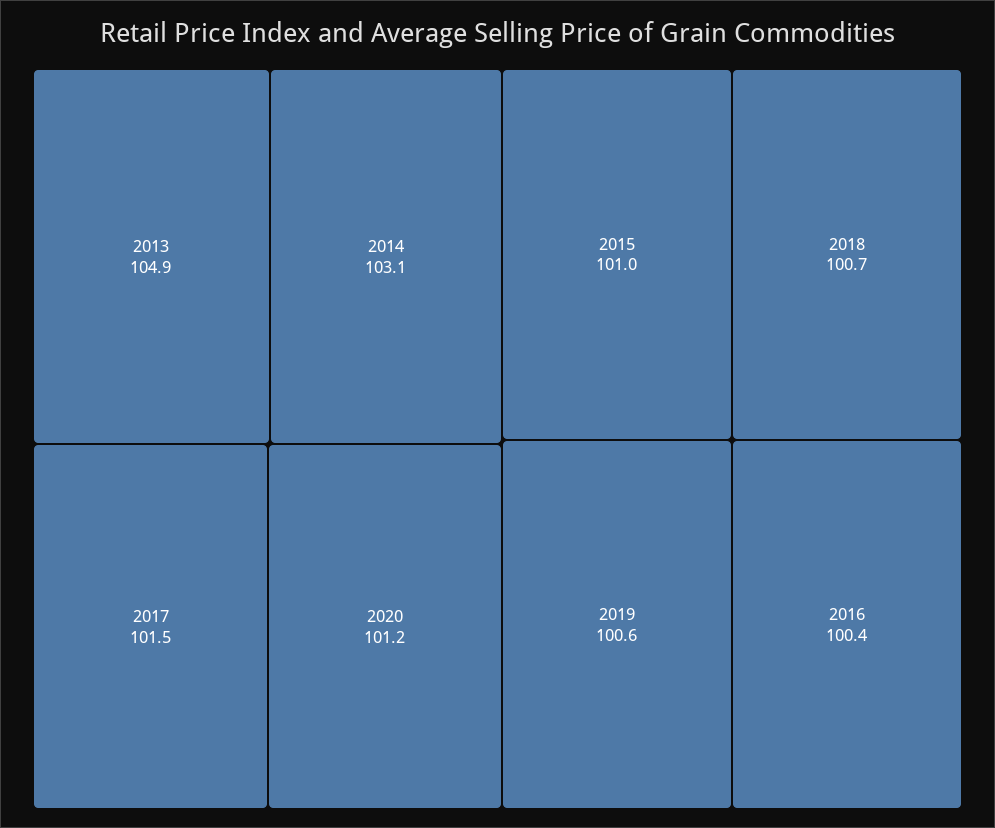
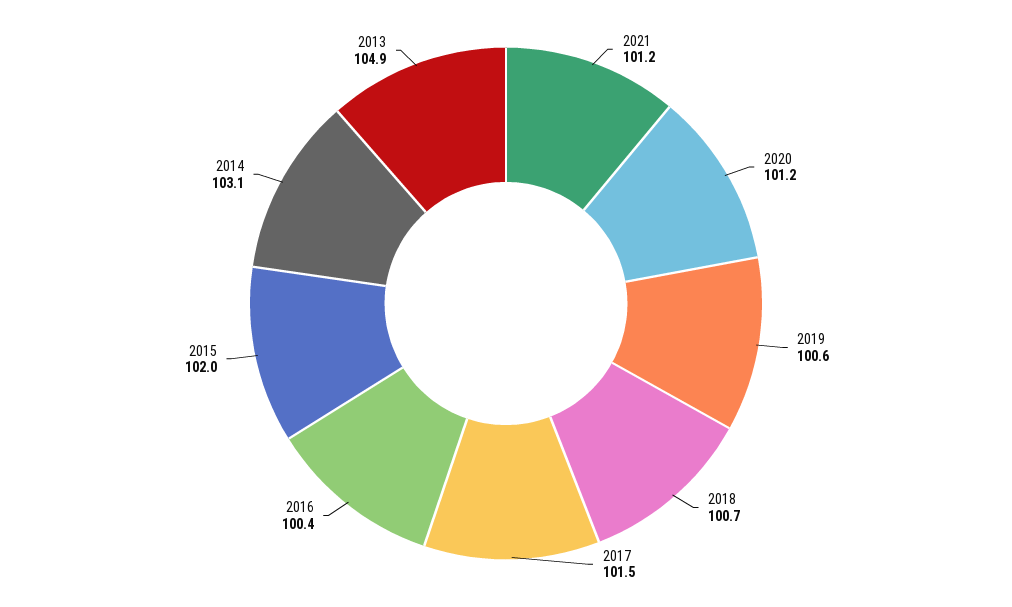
2015: 101 -> 102
2021: none -> 101.2

